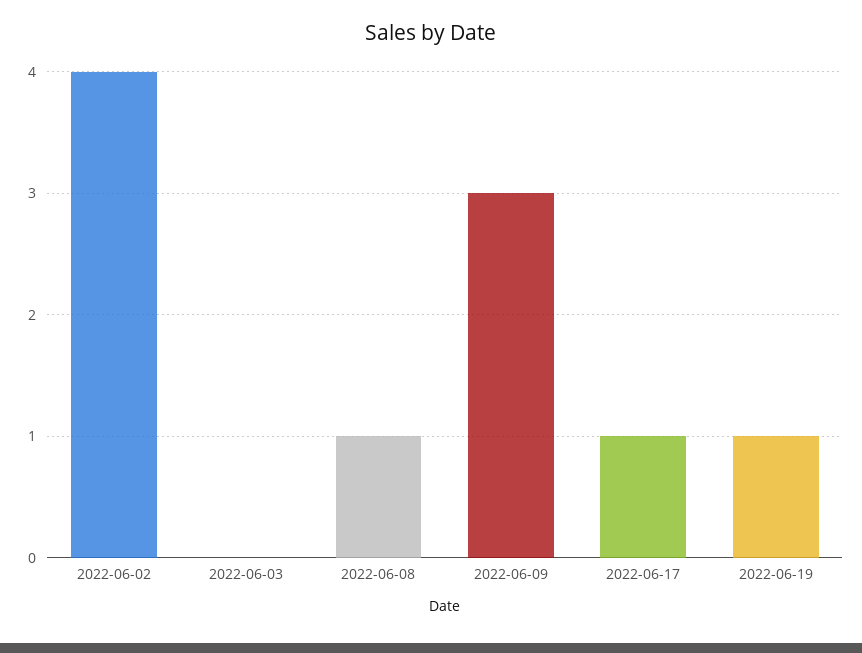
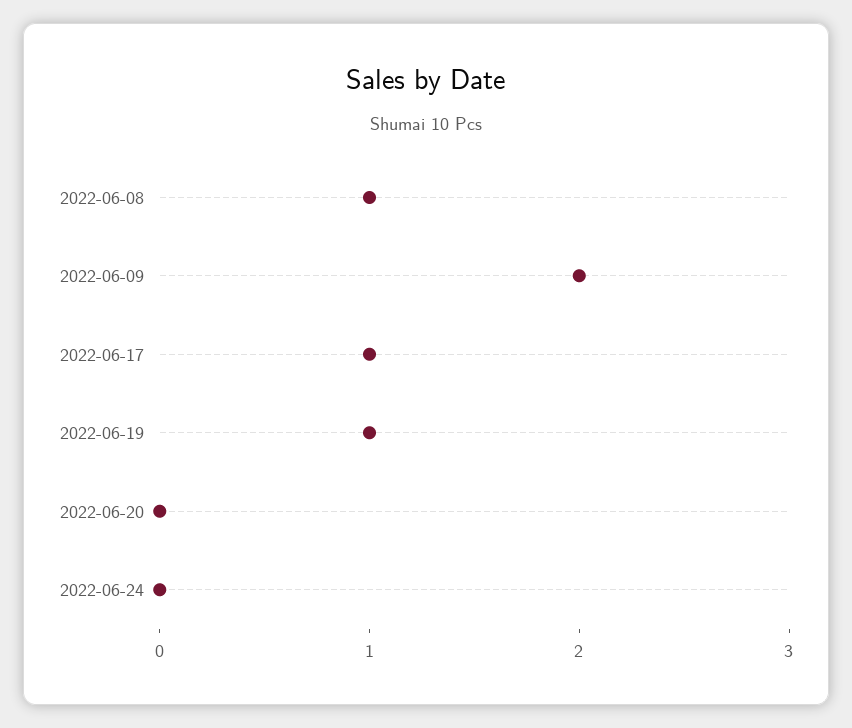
2022-06-02: 4 -> none
2022-06-03: 0 -> none
2022-06-09: 3 -> 2
2022-06-20: none -> 0
2022-06-24: none -> 0

